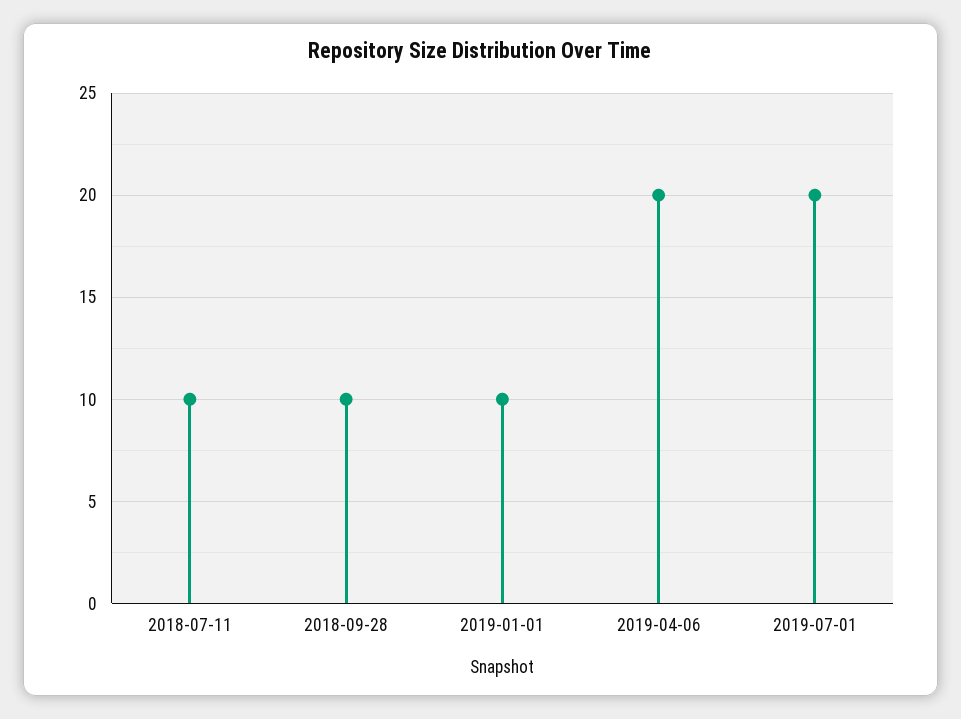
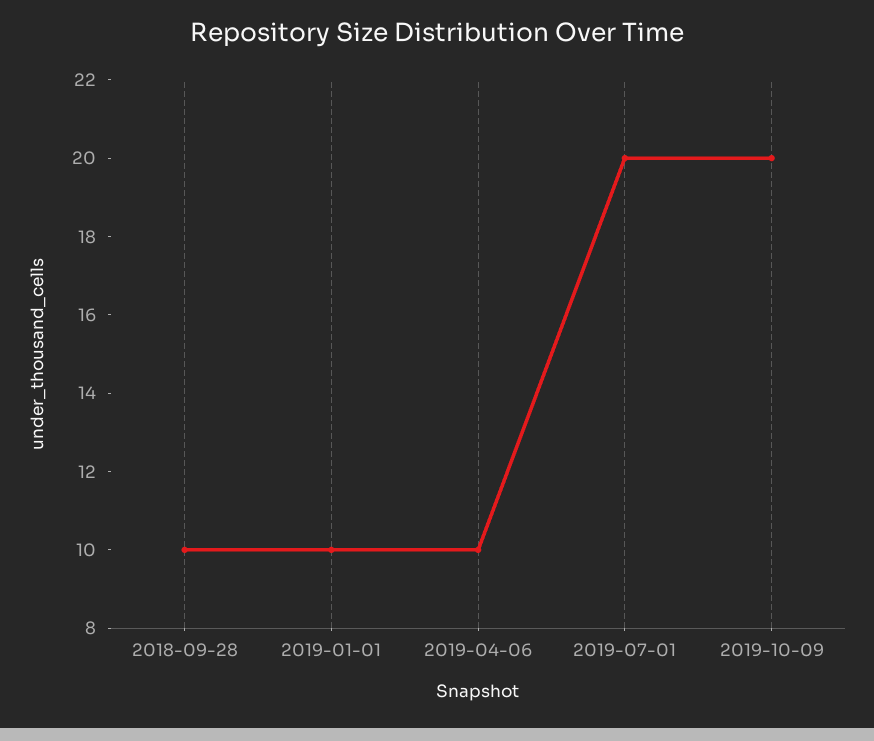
2018-07-11: 10 -> none
2019-04-06: 20 -> 10
2019-10-09: none -> 20

